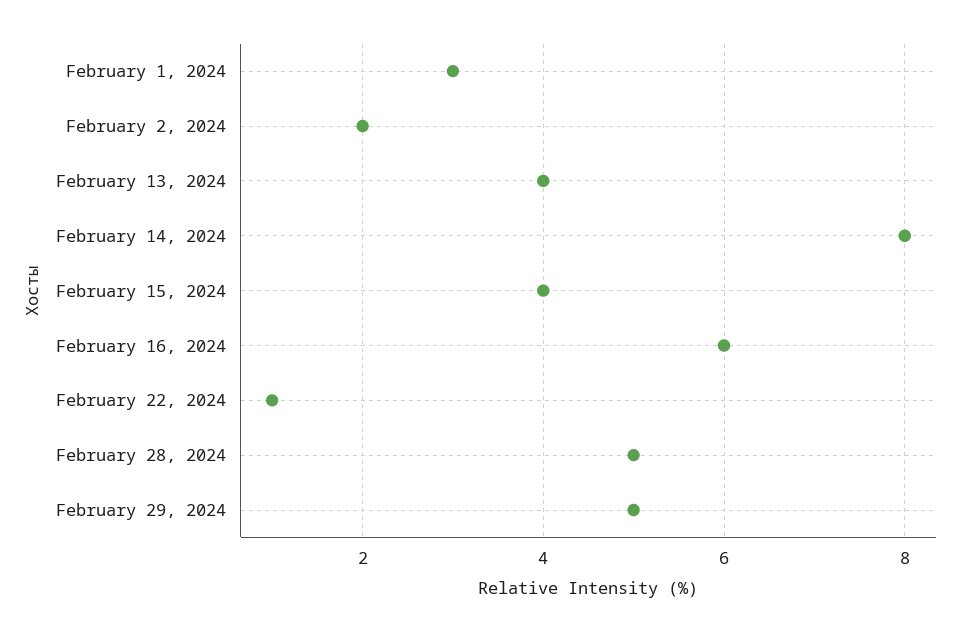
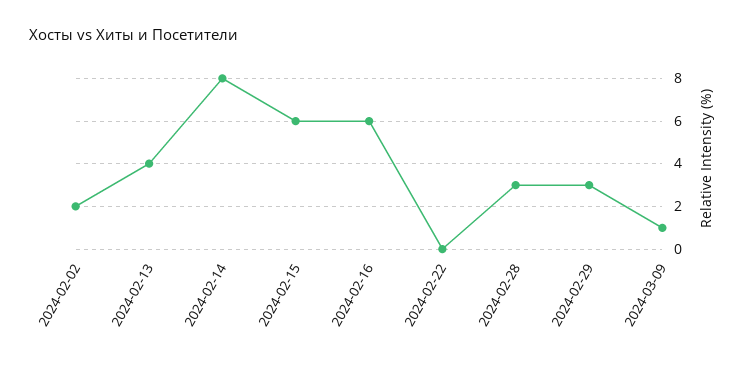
February 1, 2024: 3 -> none
February 15, 2024: 4 -> 6
February 22, 2024: 1 -> 0
February 28, 2024: 5 -> 3
February 29, 2024: 5 -> 3
2024-03-09: none -> 1

